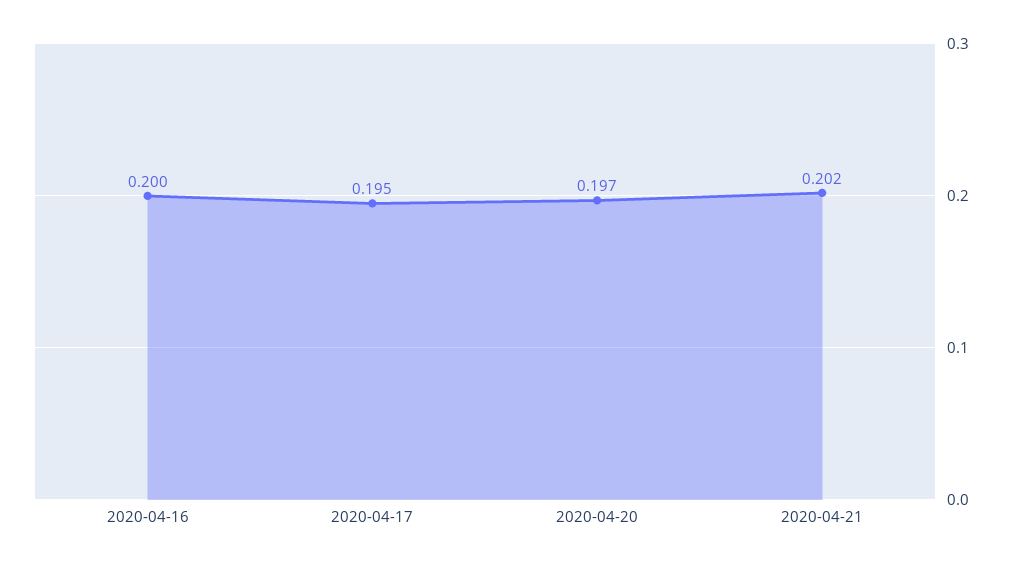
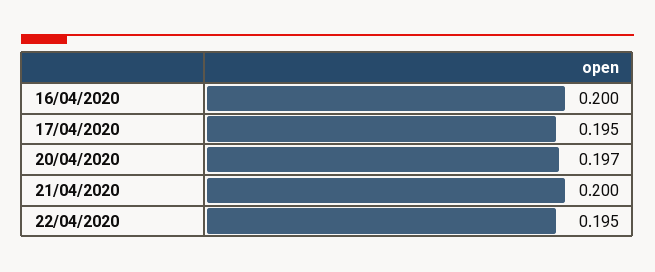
2020-04-21: 0.202 -> 0.2
22/04/2020: none -> 0.195

